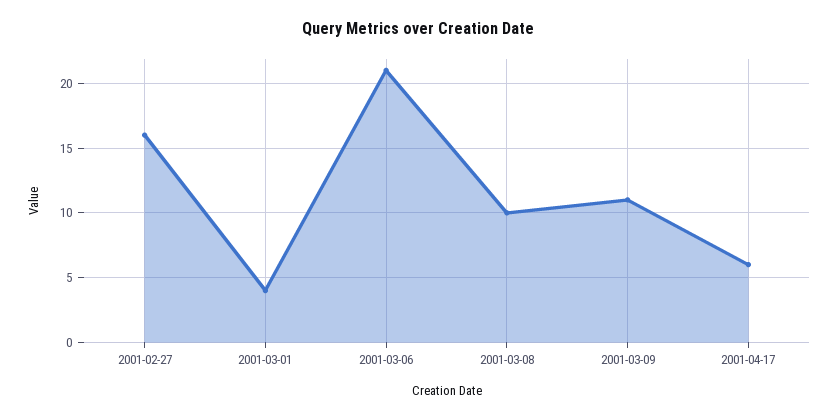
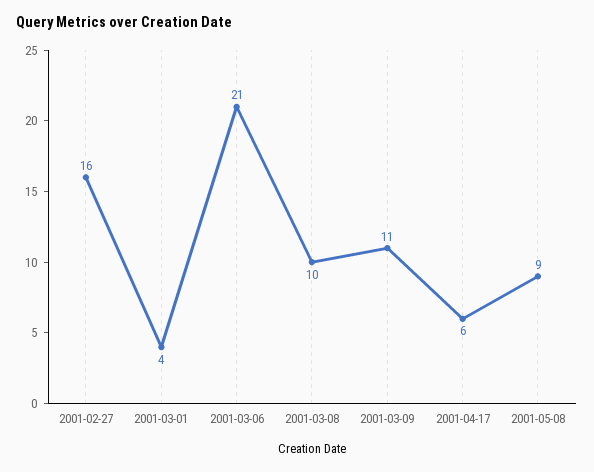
2001-05-08: none -> 9

